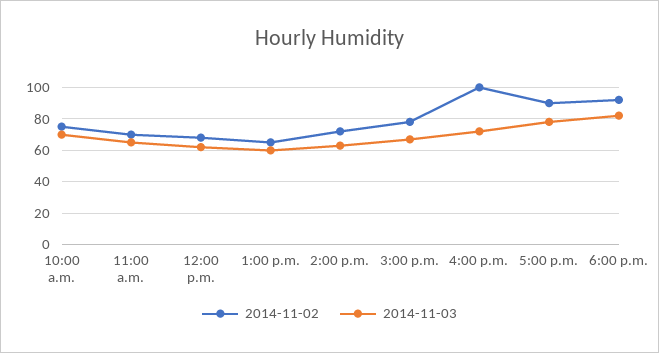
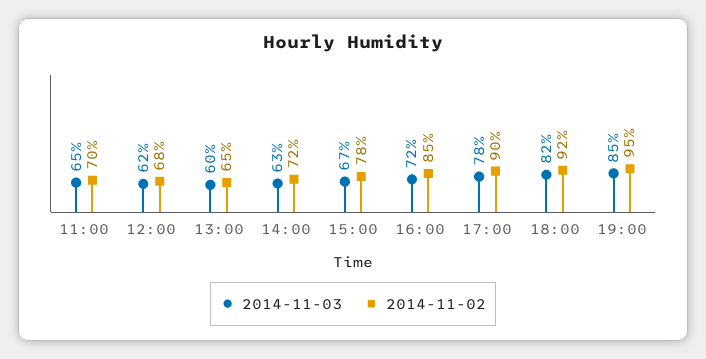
2014-11-02, 10:00 a.m.: 75 -> none
2014-11-03, 10:00 a.m.: 70 -> none
2014-11-02, 4:00 p.m.: 100 -> 85
2014-11-03, 19:00: none -> 85
2014-11-02, 19:00: none -> 95

